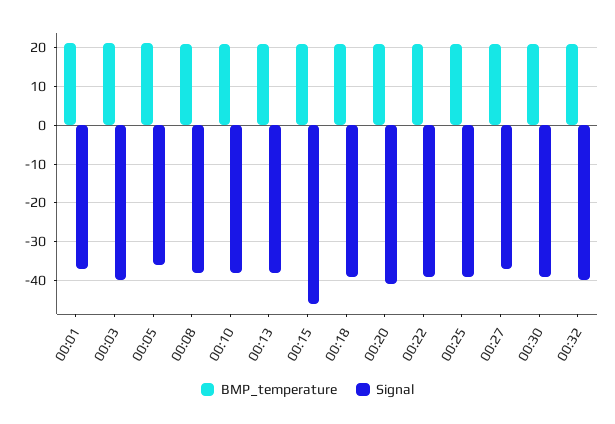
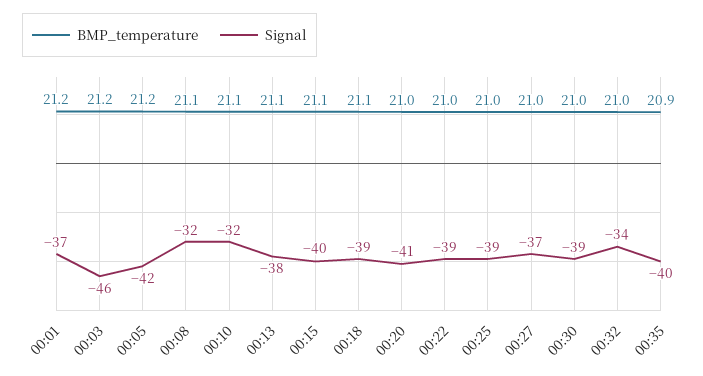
Signal, 00:03: -40 -> -46
Signal, 00:05: -36 -> -42
Signal, 00:08: -38 -> -32
Signal, 00:10: -38 -> -32
Signal, 00:15: -46 -> -40
Signal, 00:32: -40 -> -34
BMP_temperature, 00:35: none -> 20.9
Signal, 00:35: none -> -40

